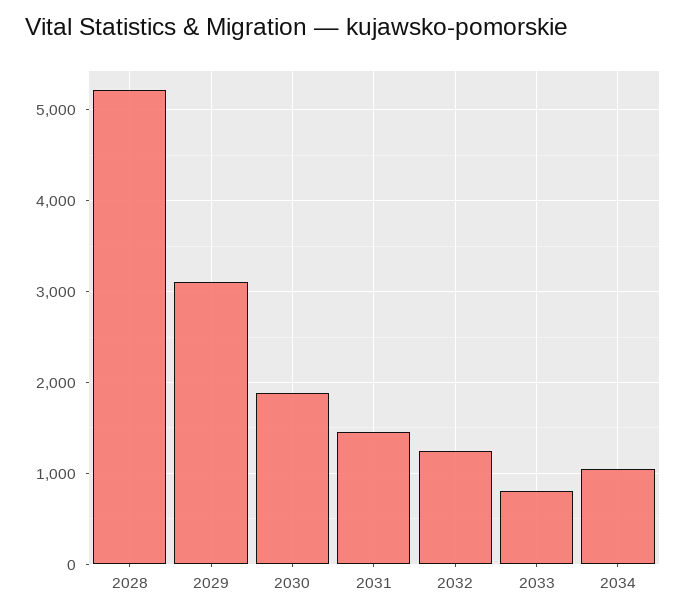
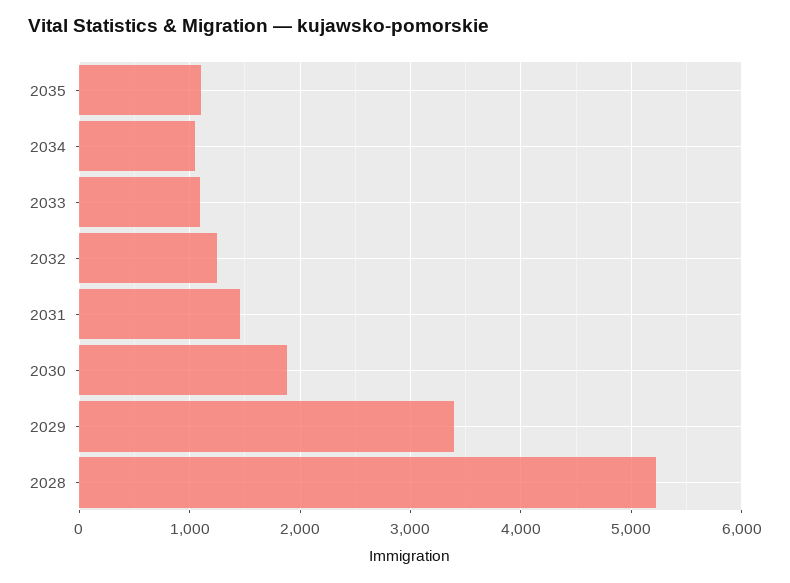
2029: 3100 -> 3400
2033: 800 -> 1100
2035: none -> 1100

